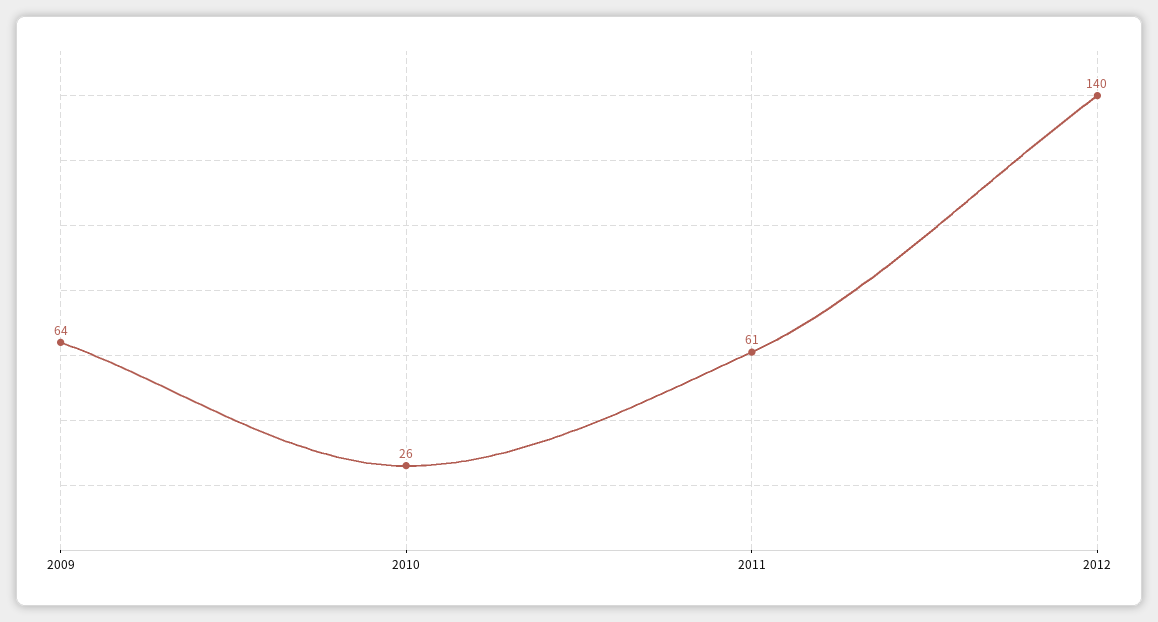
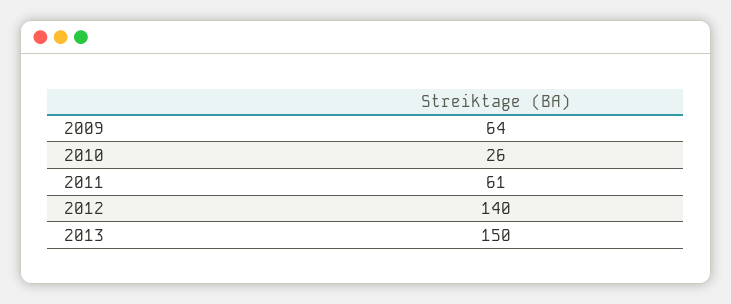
2013: none -> 150

